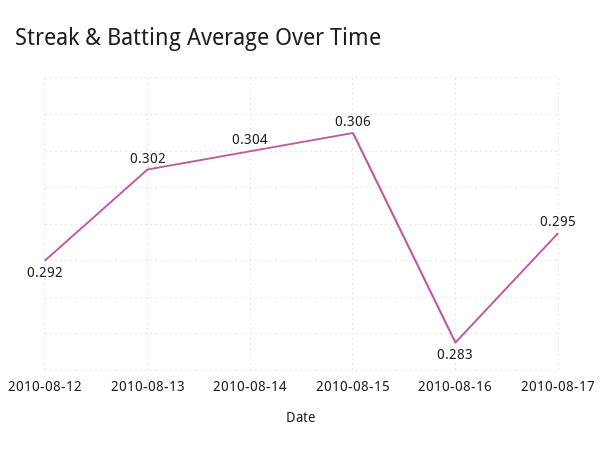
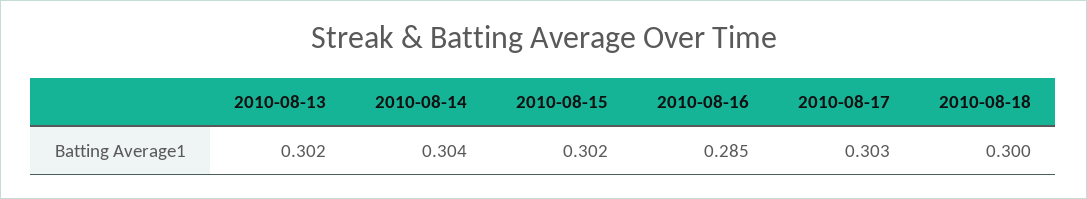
2010-08-12: 0.292 -> none
2010-08-15: 0.306 -> 0.302
2010-08-16: 0.283 -> 0.285
2010-08-17: 0.295 -> 0.303
2010-08-18: none -> 0.3

